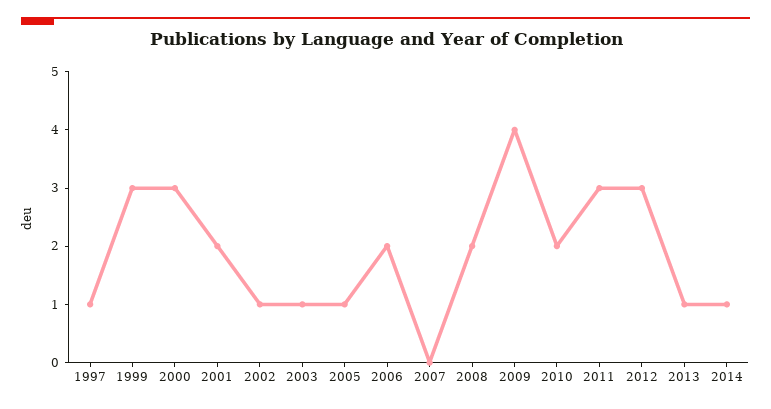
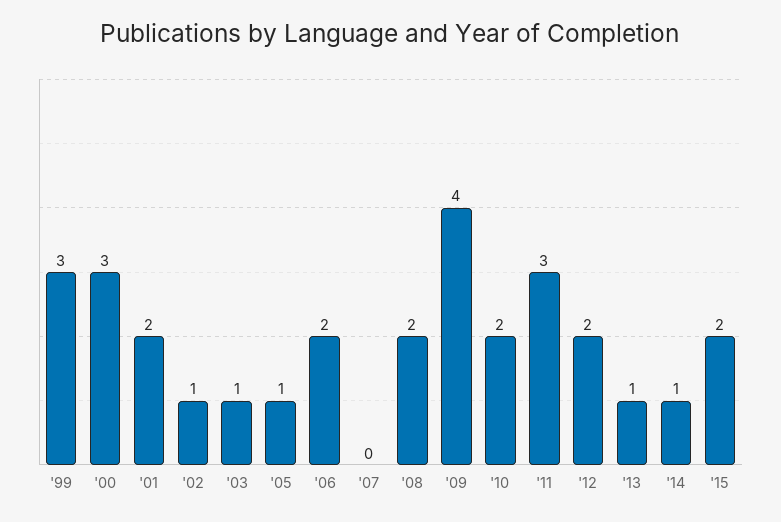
1997: 1 -> none
2012: 3 -> 2
'15: none -> 2

